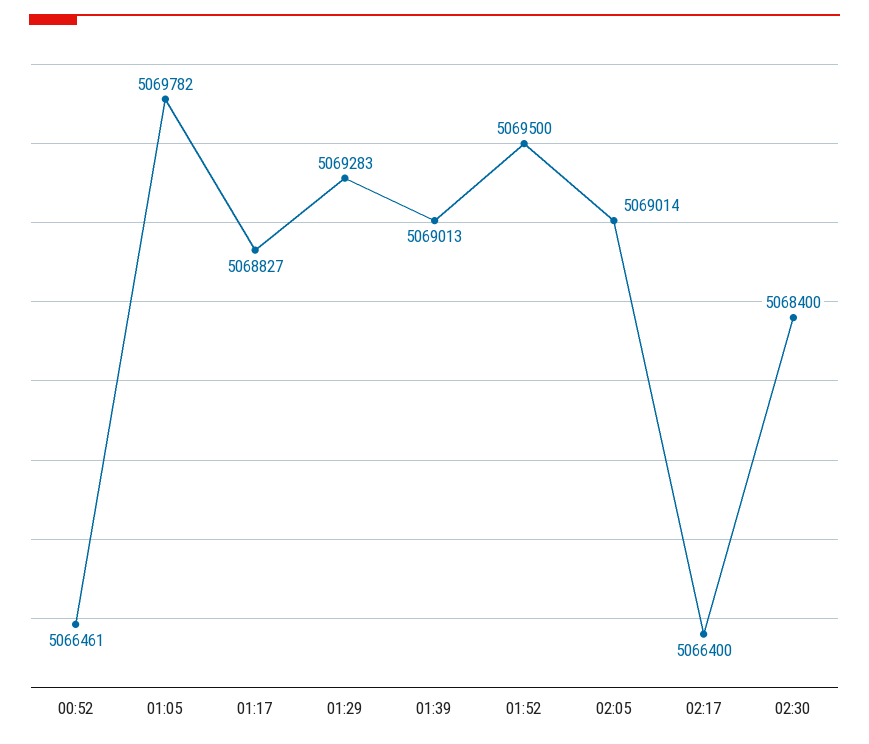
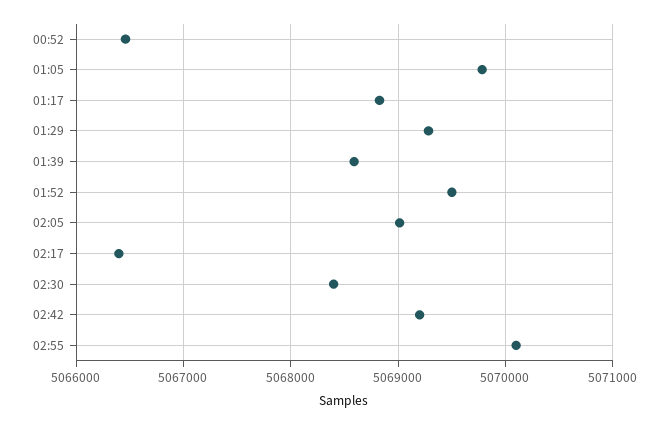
01:39: 5069013 -> 5068600
02:42: none -> 5069200
02:55: none -> 5070100

